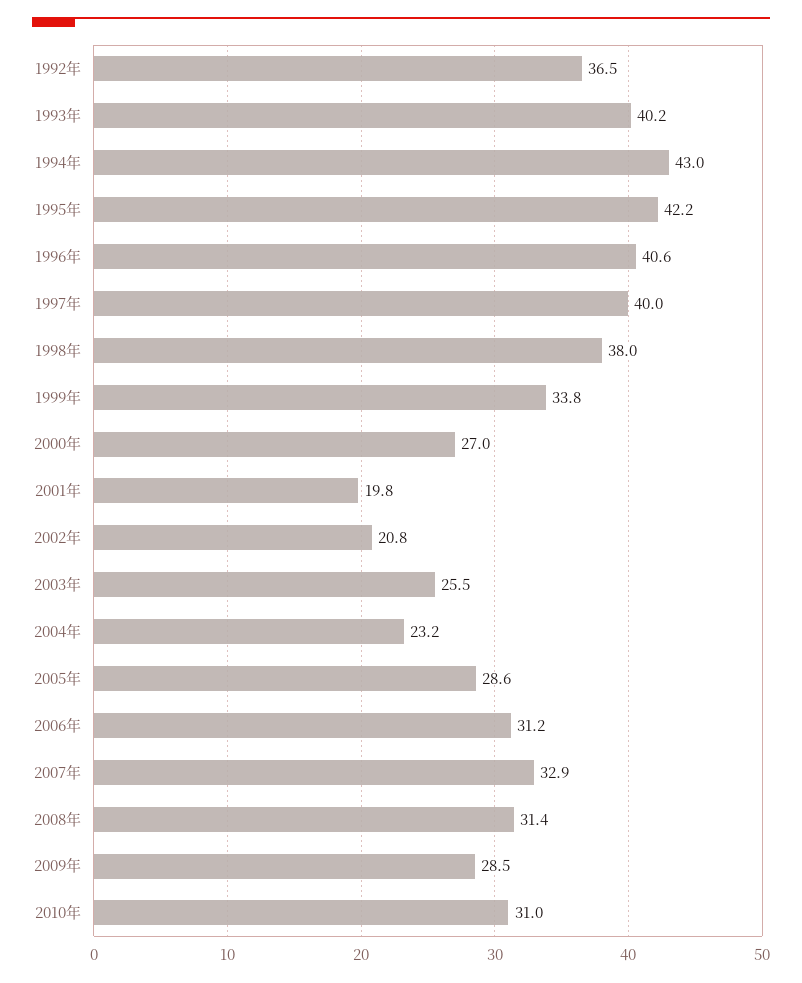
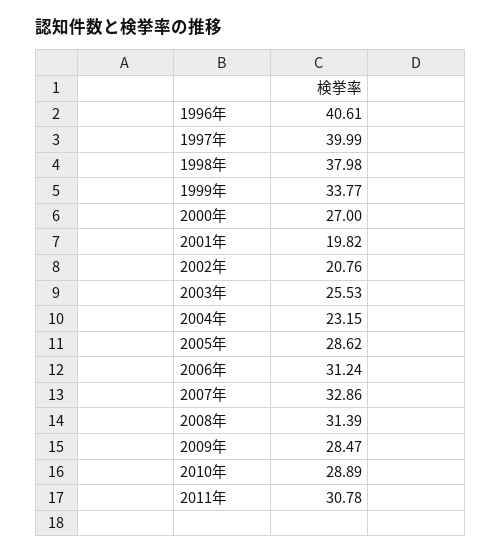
1992年: 36.5 -> none
1993年: 40.2 -> none
1994年: 43 -> none
1995年: 42.2 -> none
2010年: 31 -> 28.89
2011年: none -> 30.78

